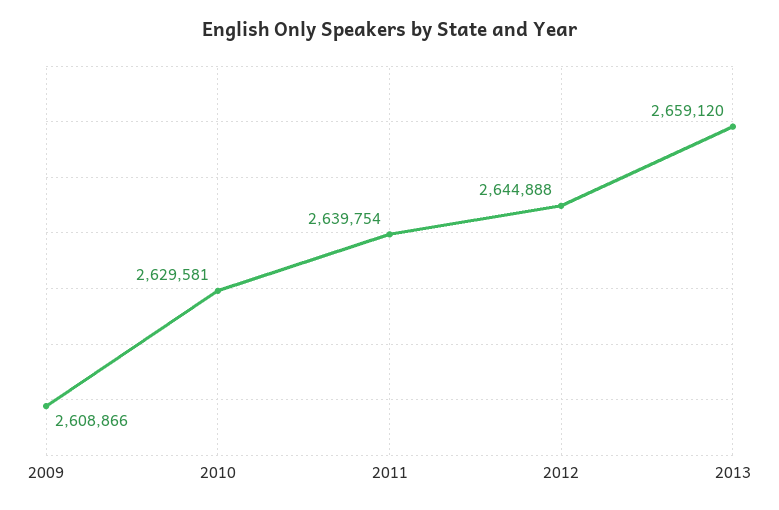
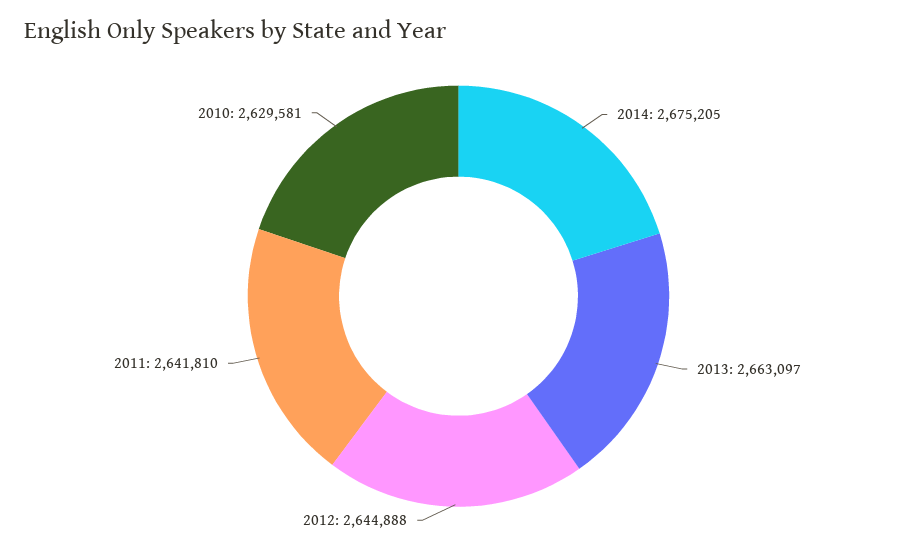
2009: 2608866 -> none
2011: 2639754 -> 2641810
2013: 2659120 -> 2663097
2014: none -> 2675205

